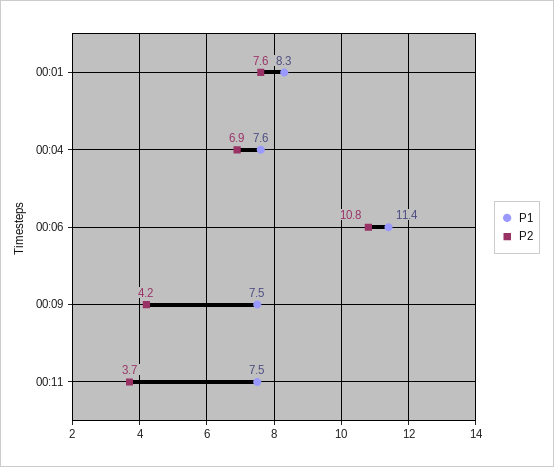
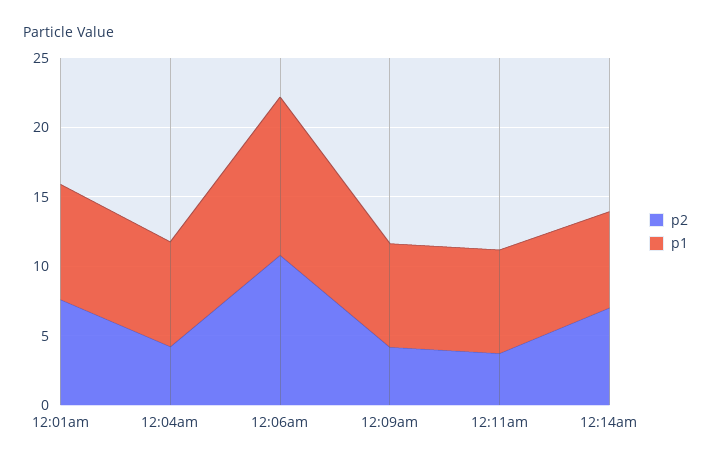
P2, 00:04: 6.9 -> 4
P2, 12:14am: none -> 7
P1, 12:14am: none -> 7

